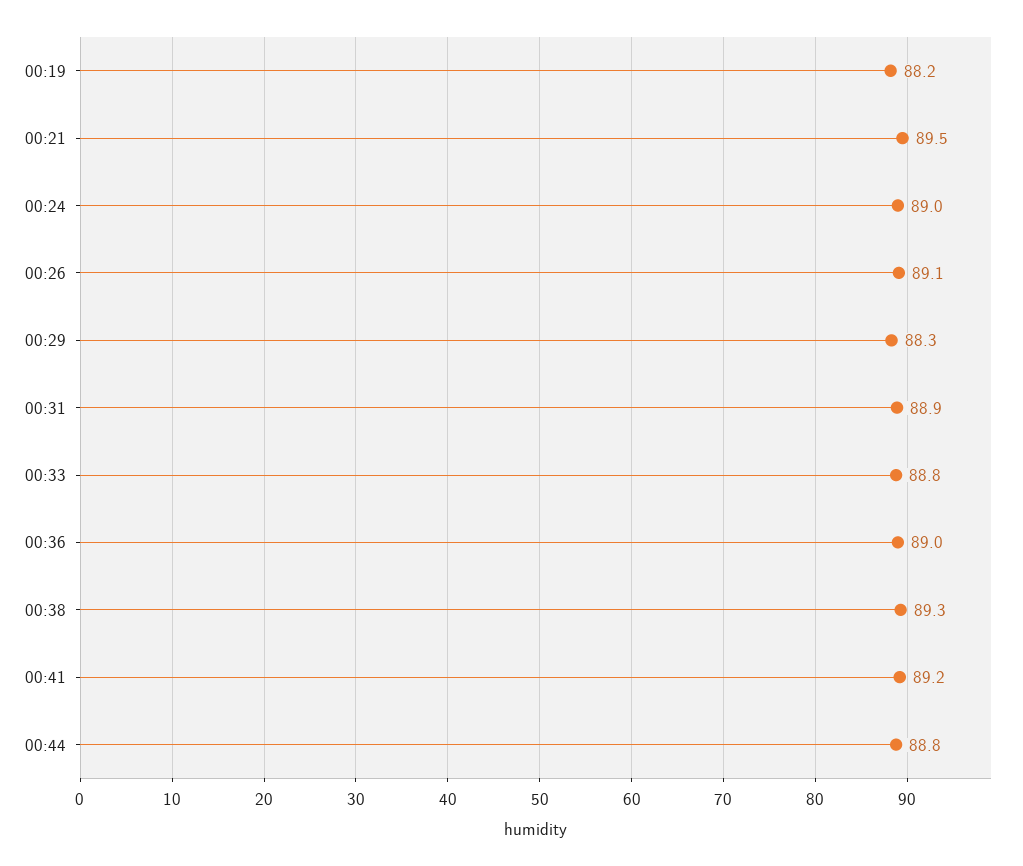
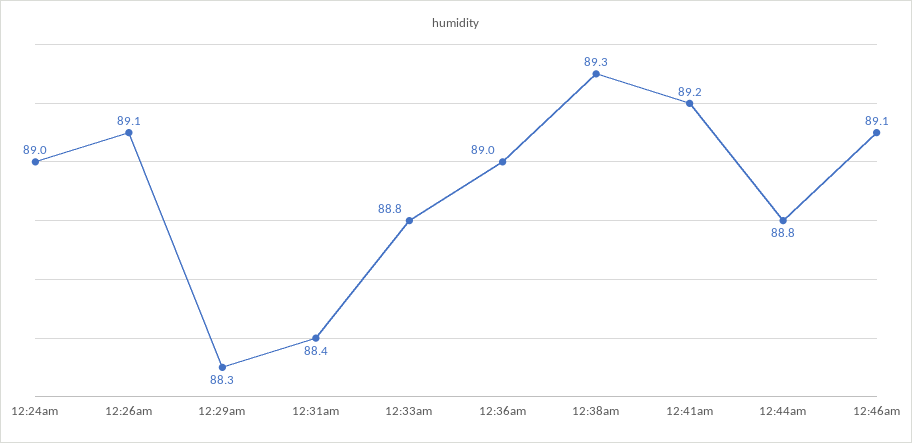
00:19: 88.2 -> none
00:21: 89.5 -> none
00:31: 88.9 -> 88.4
12:46am: none -> 89.1

